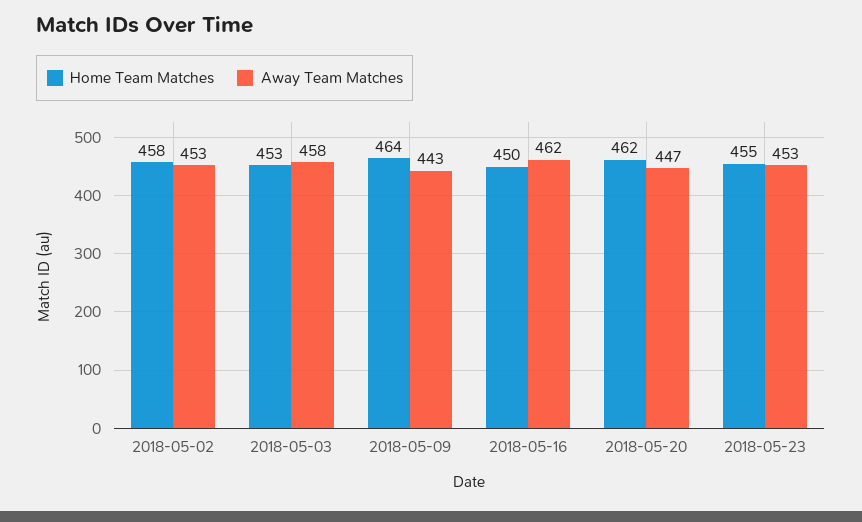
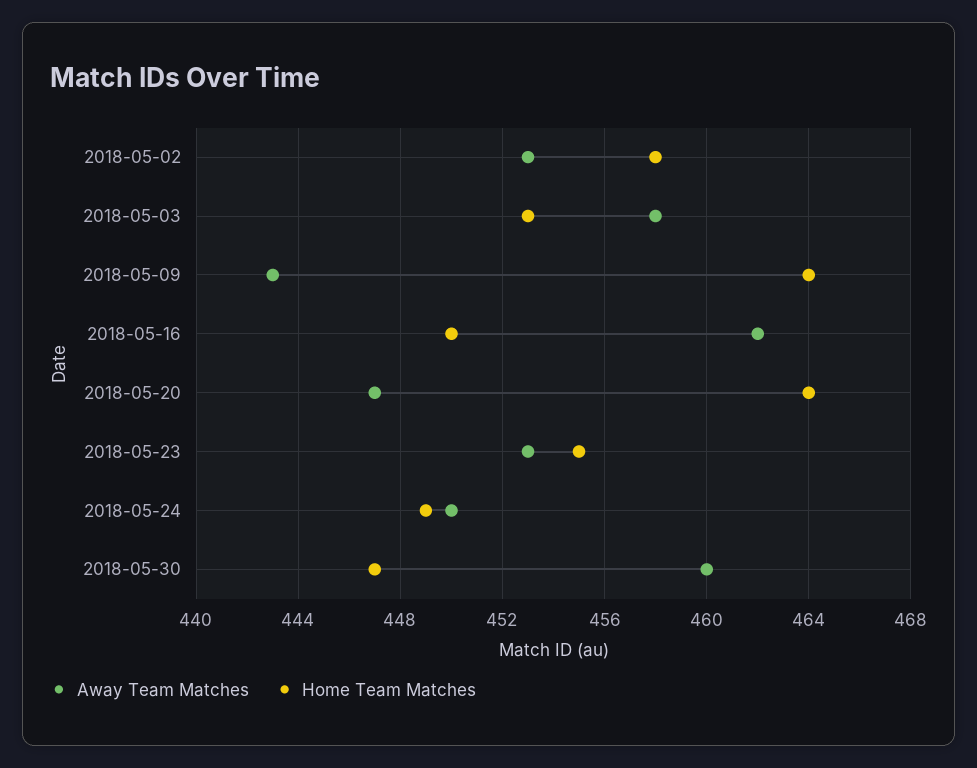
Home Team Matches, 2018-05-20: 462 -> 464
Away Team Matches, 2018-05-24: none -> 450
Home Team Matches, 2018-05-24: none -> 449
Away Team Matches, 2018-05-30: none -> 460
Home Team Matches, 2018-05-30: none -> 447

